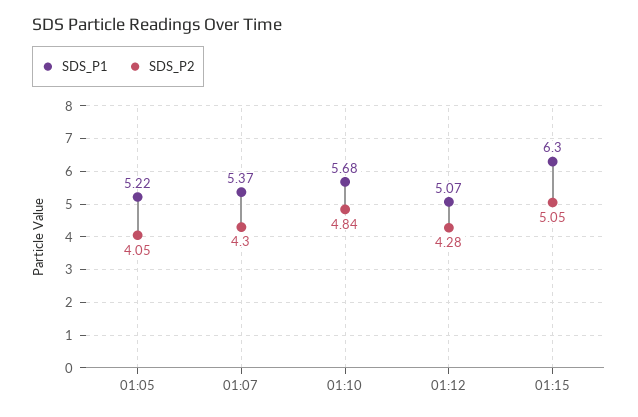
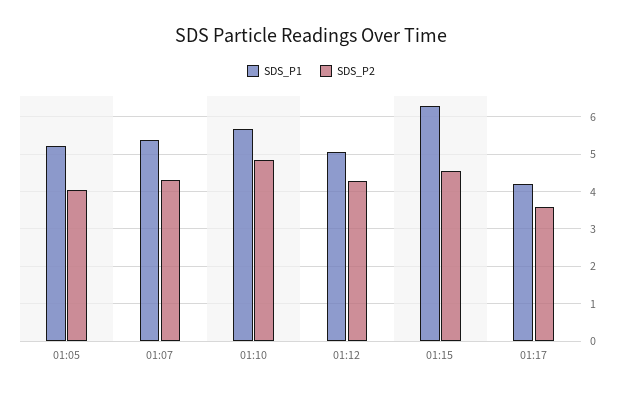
SDS_P2, 01:15: 5.05 -> 4.6
SDS_P1, 01:17: none -> 4.2
SDS_P2, 01:17: none -> 3.6

